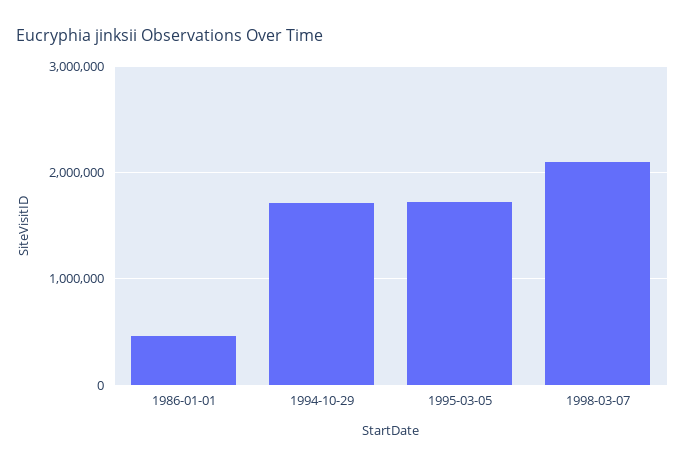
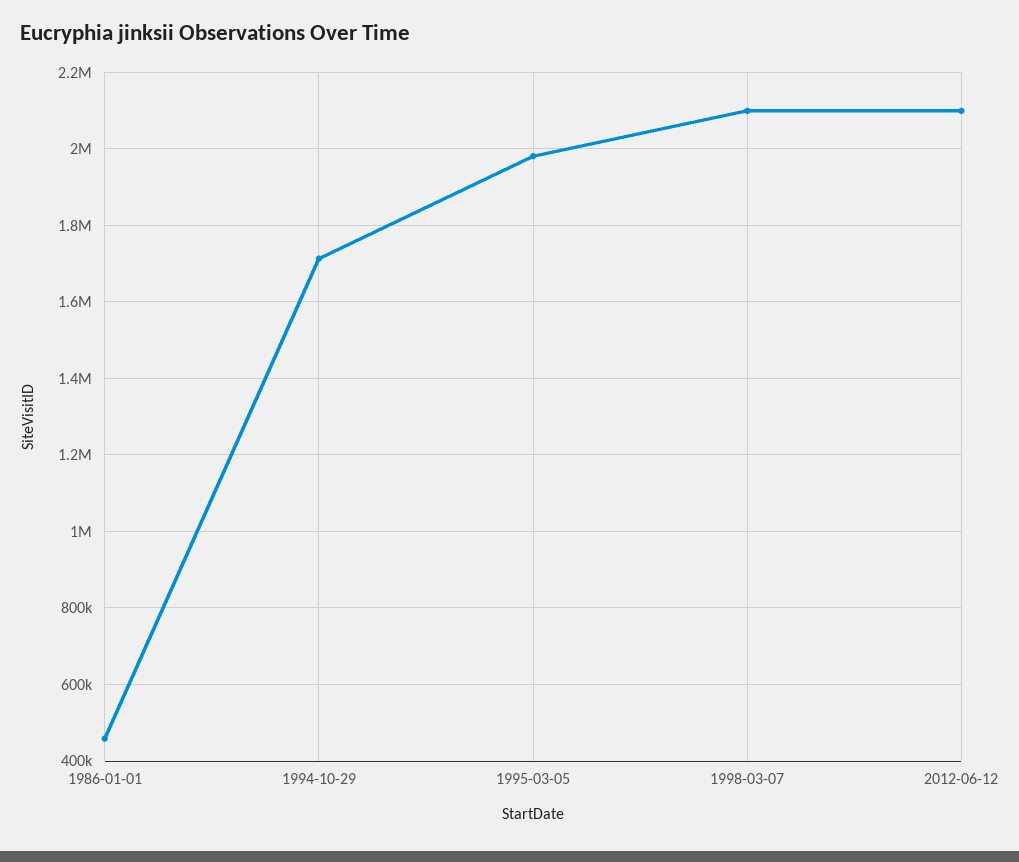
1995-03-05: 1700000 -> 1980000
2012-06-12: none -> 2100000

